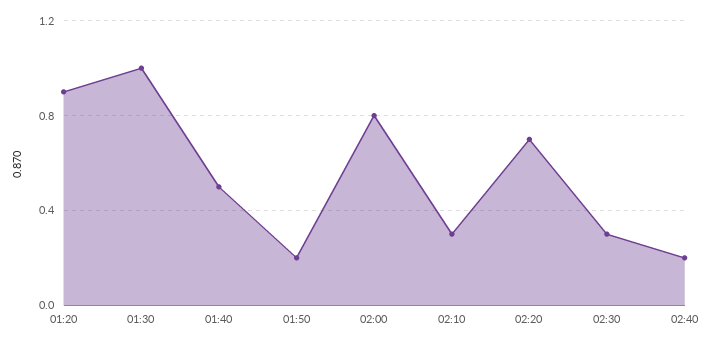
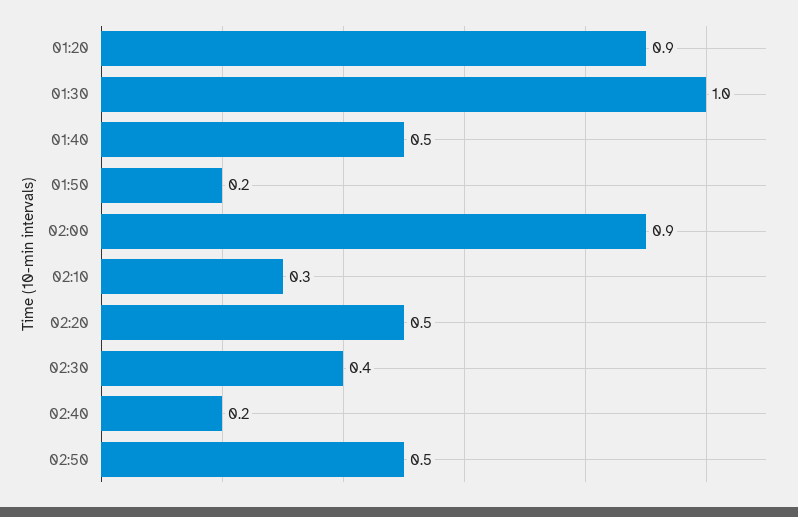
02:00: 0.8 -> 0.9
02:20: 0.7 -> 0.5
02:30: 0.3 -> 0.4
02:50: none -> 0.5

